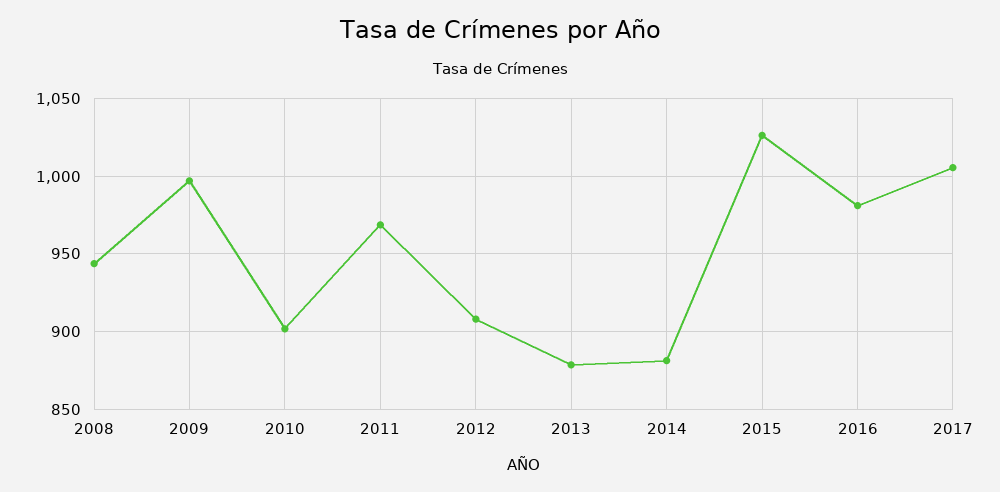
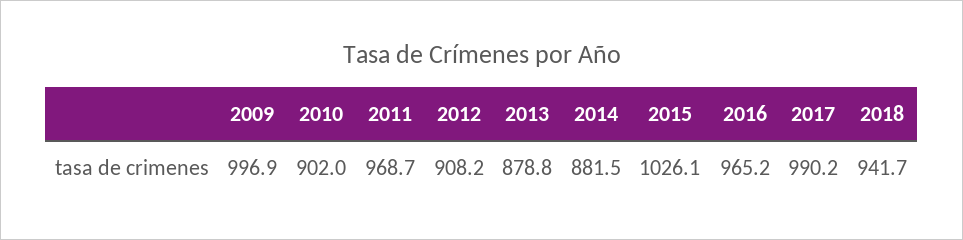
2008: 945 -> none
2016: 980 -> 965.2
2017: 1005 -> 990.2
2018: none -> 941.7

